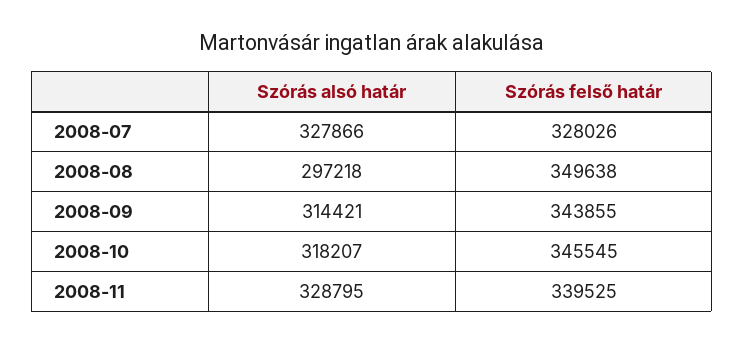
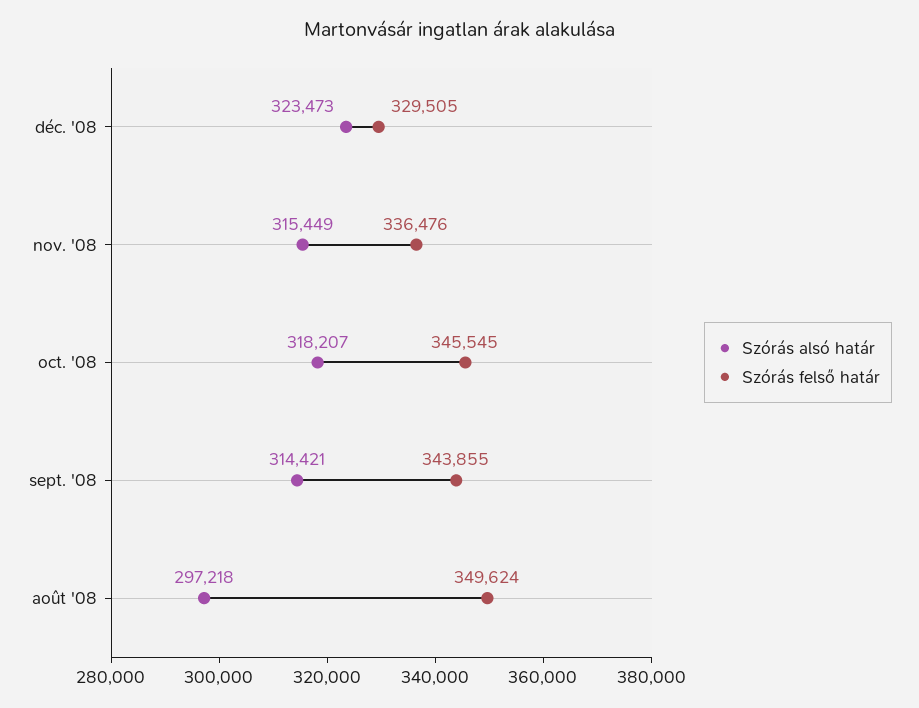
Szórás alsó határ, 2008-07: 327866 -> none
Szórás felső határ, 2008-07: 328026 -> none
Szórás felső határ, 2008-08: 349638 -> 349624
Szórás alsó határ, 2008-11: 328795 -> 315449
Szórás felső határ, 2008-11: 339525 -> 336476
Szórás alsó határ, déc. '08: none -> 323473
Szórás felső határ, déc. '08: none -> 329505

